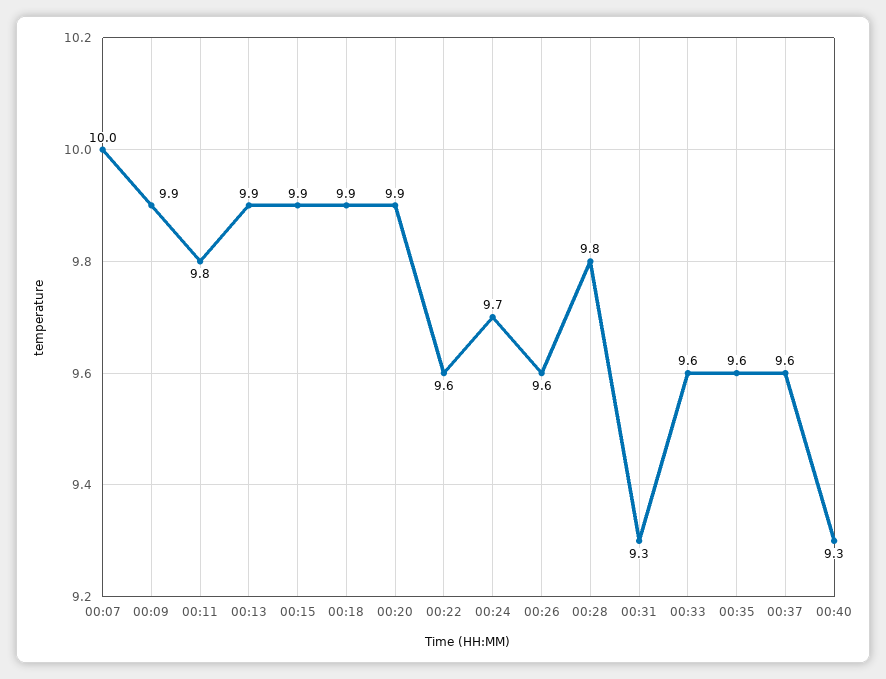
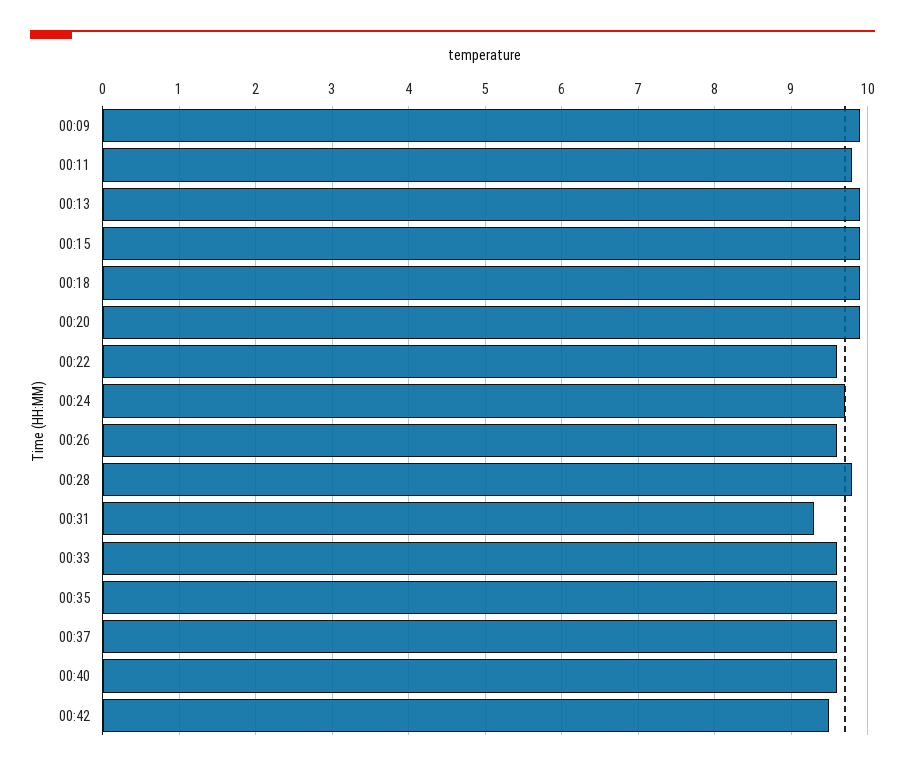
00:07: 10 -> none
00:40: 9.3 -> 9.6
00:42: none -> 9.5

